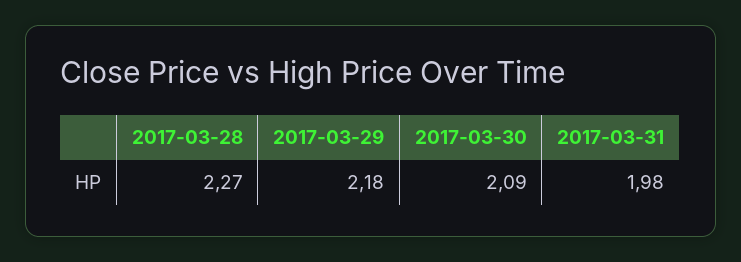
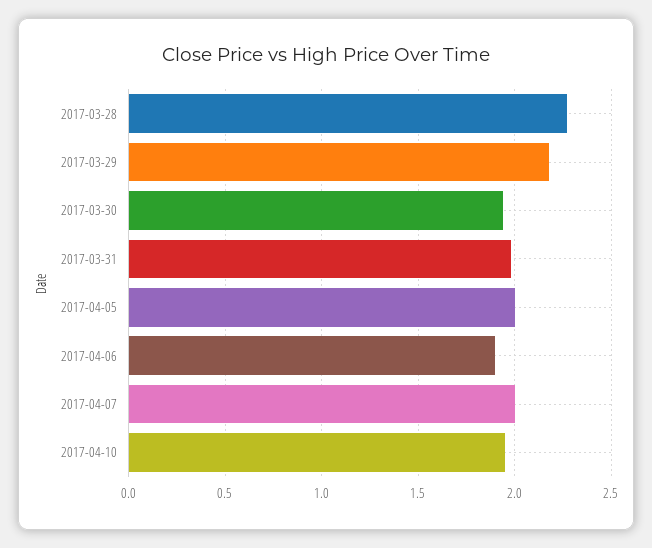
2017-03-30: 2.09 -> 1.95
2017-04-05: none -> 2
2017-04-06: none -> 1.9
2017-04-07: none -> 2
2017-04-10: none -> 1.95

